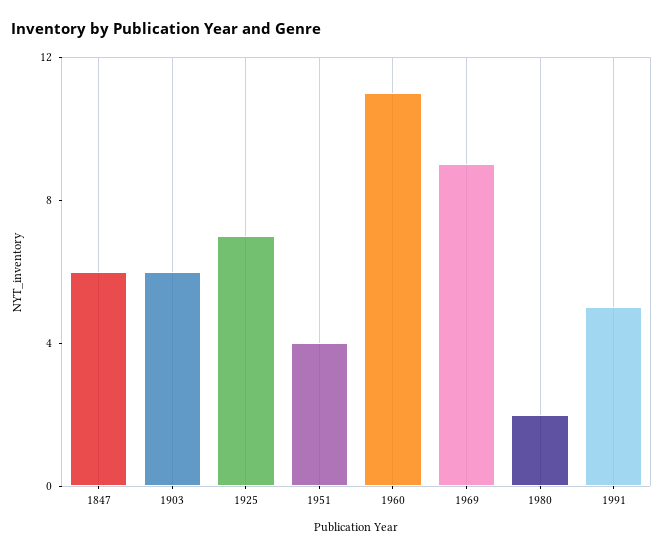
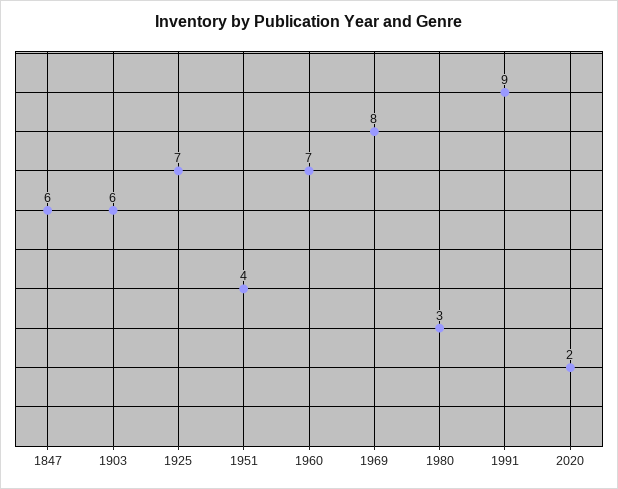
1960: 11 -> 7
1969: 9 -> 8
1980: 2 -> 3
1991: 5 -> 9
2020: none -> 2

